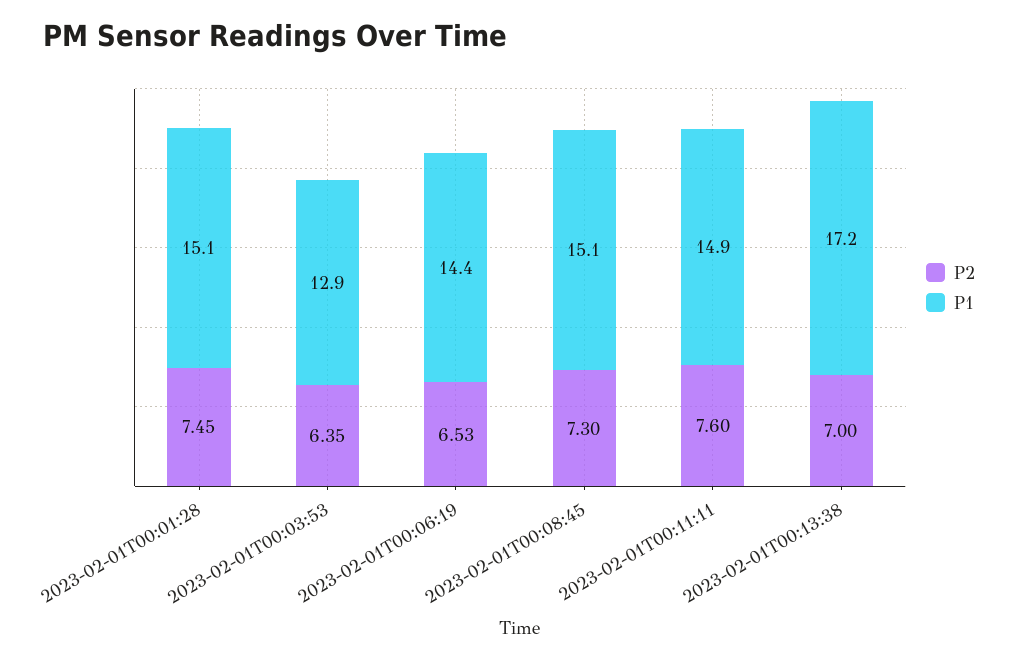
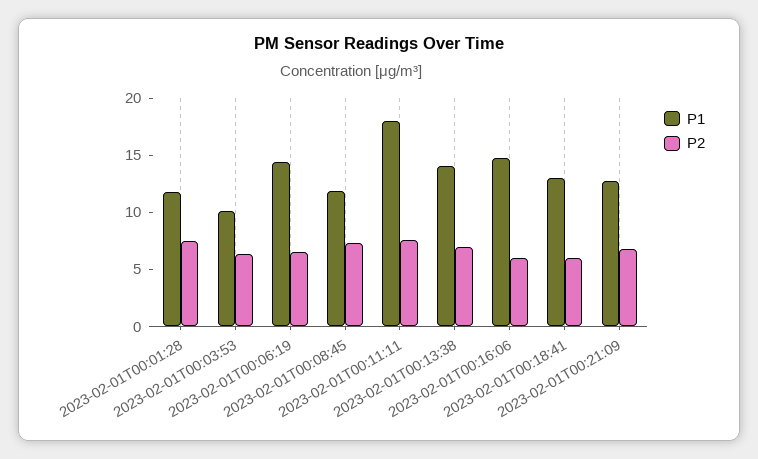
P1, 2023-02-01T00:01:28: 15.1 -> 12
P1, 2023-02-01T00:03:53: 12.9 -> 10
P1, 2023-02-01T00:08:45: 15.1 -> 12
P1, 2023-02-01T00:11:11: 14.9 -> 18
P1, 2023-02-01T00:13:38: 17.2 -> 14
P1, 2023-02-01T00:16:06: none -> 15
P2, 2023-02-01T00:16:06: none -> 6
P1, 2023-02-01T00:18:41: none -> 13
P2, 2023-02-01T00:18:41: none -> 6
P1, 2023-02-01T00:21:09: none -> 13
P2, 2023-02-01T00:21:09: none -> 7

